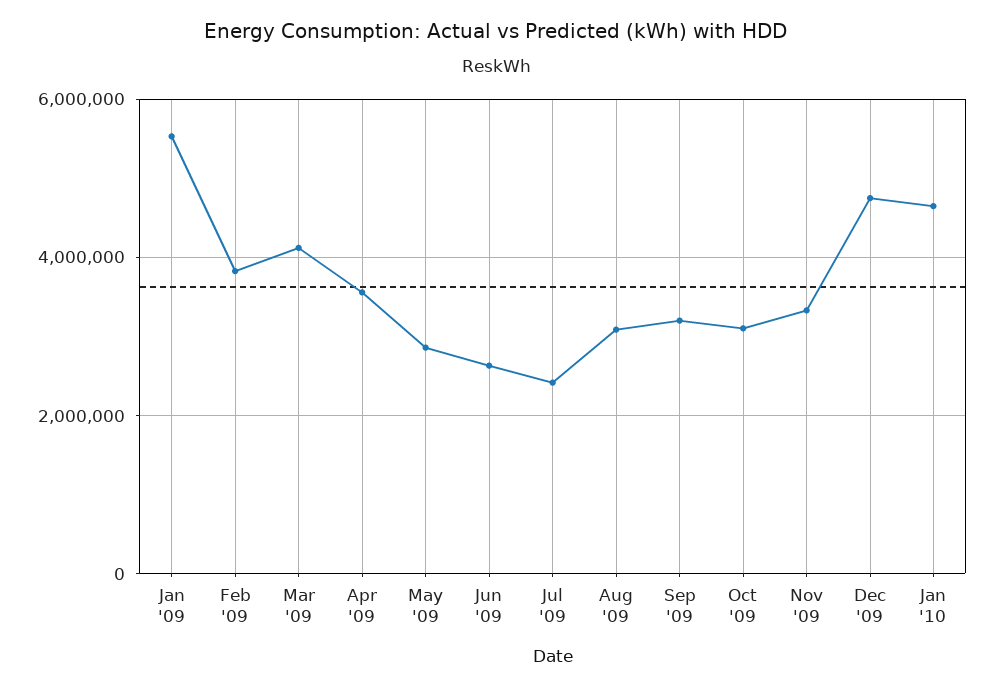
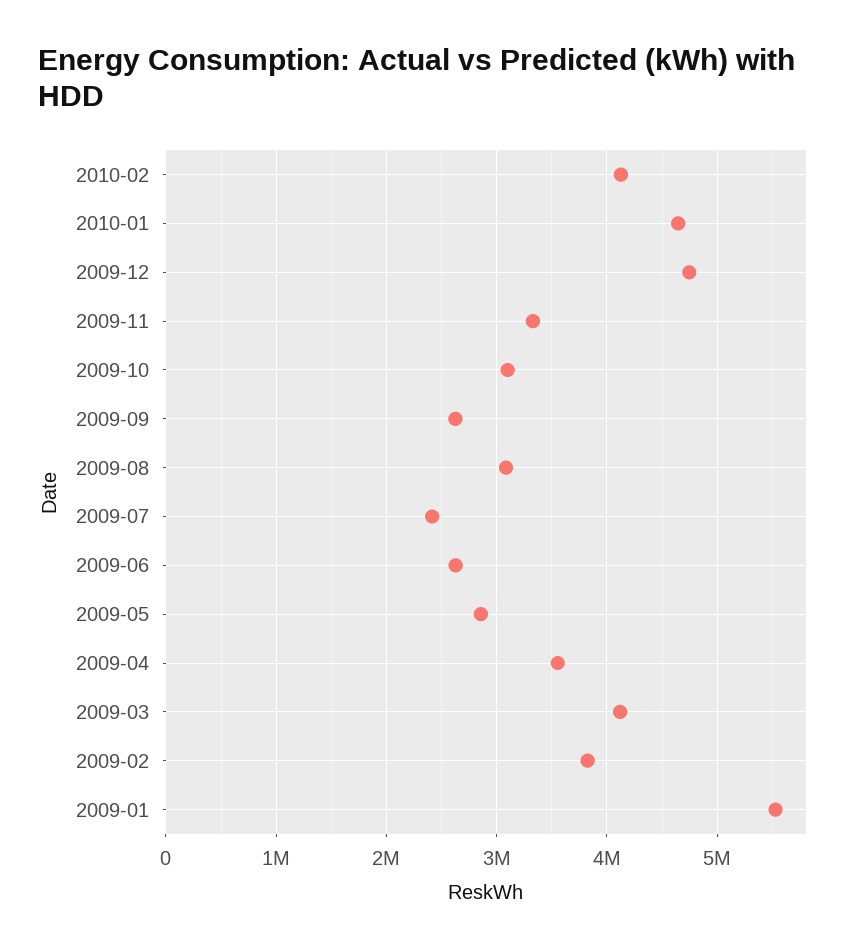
Sep '09: 3200000 -> 2600000
2010-02: none -> 4100000

